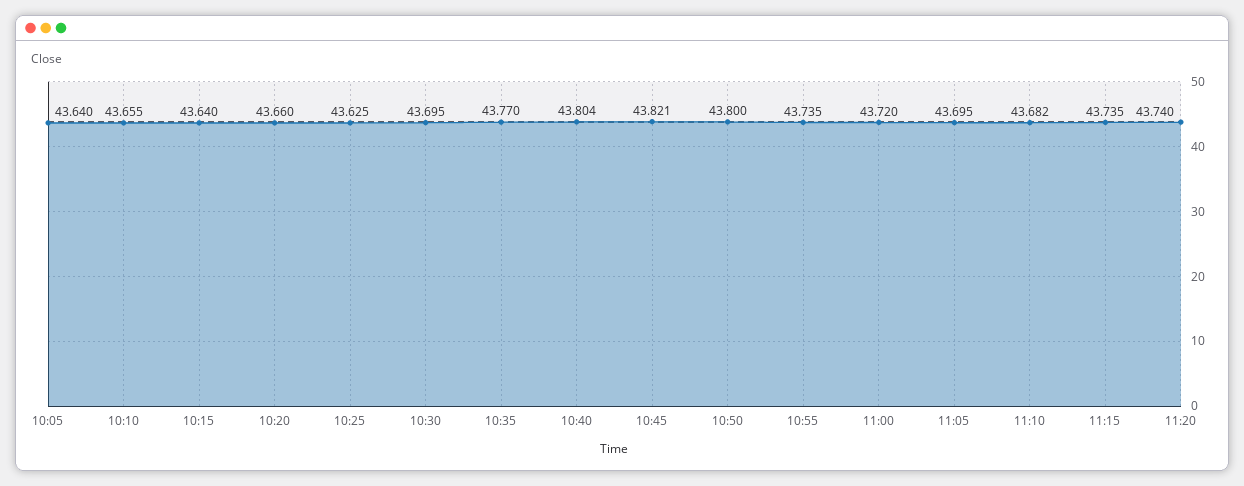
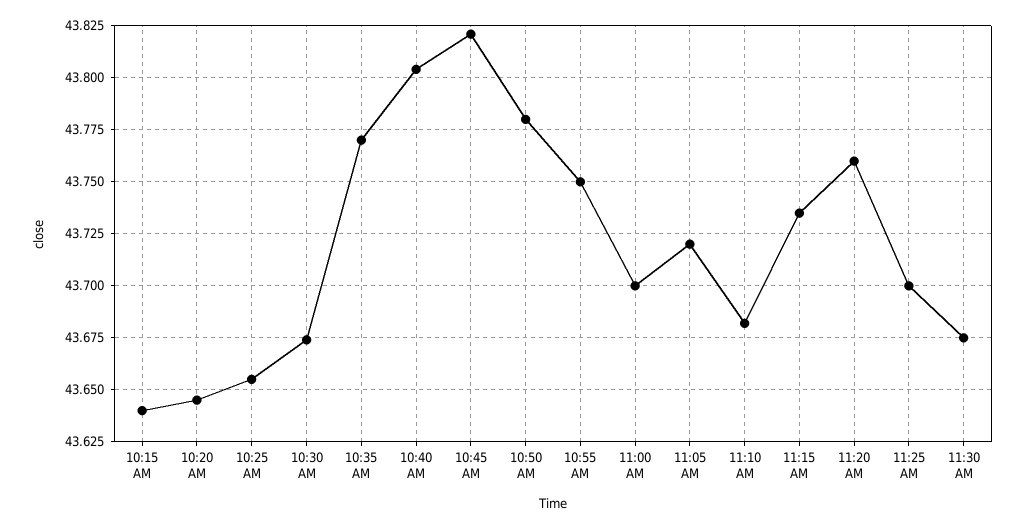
10:05: 43.64 -> none
10:10: 43.655 -> none
10:20: 43.66 -> 43.645
10:25: 43.625 -> 43.655
10:30: 43.695 -> 43.675
10:50: 43.8 -> 43.78
10:55: 43.735 -> 43.75
11:00: 43.72 -> 43.7
11:05: 43.695 -> 43.72
11:20: 43.74 -> 43.76
11:25 AM: none -> 43.7
11:30 AM: none -> 43.675

